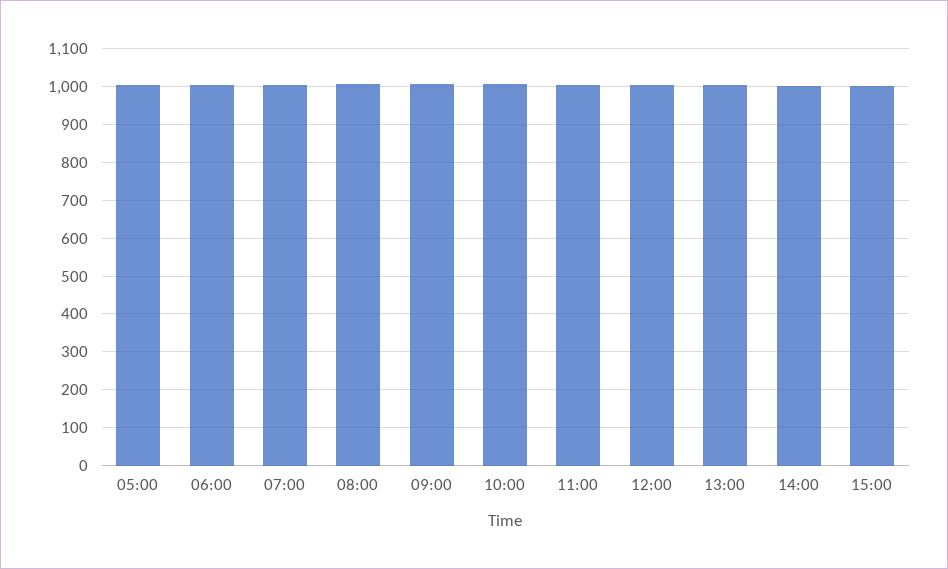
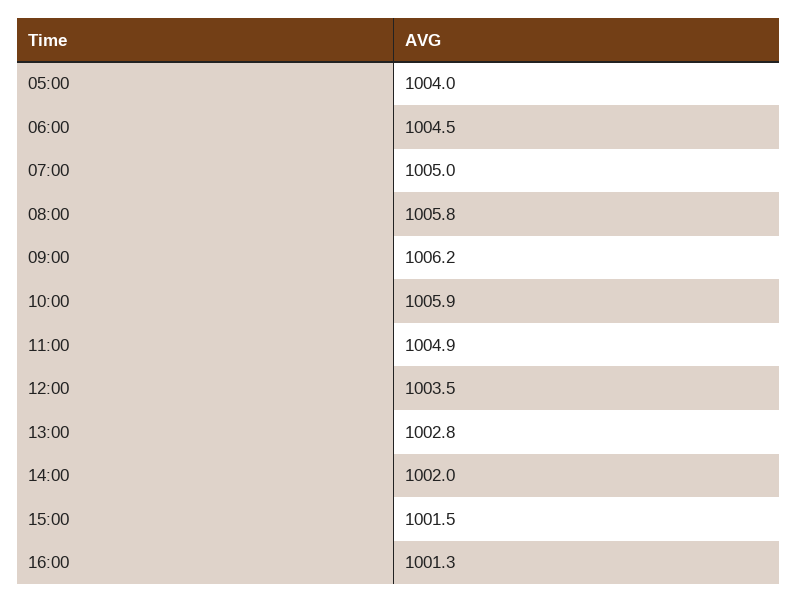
16:00: none -> 1001.3

